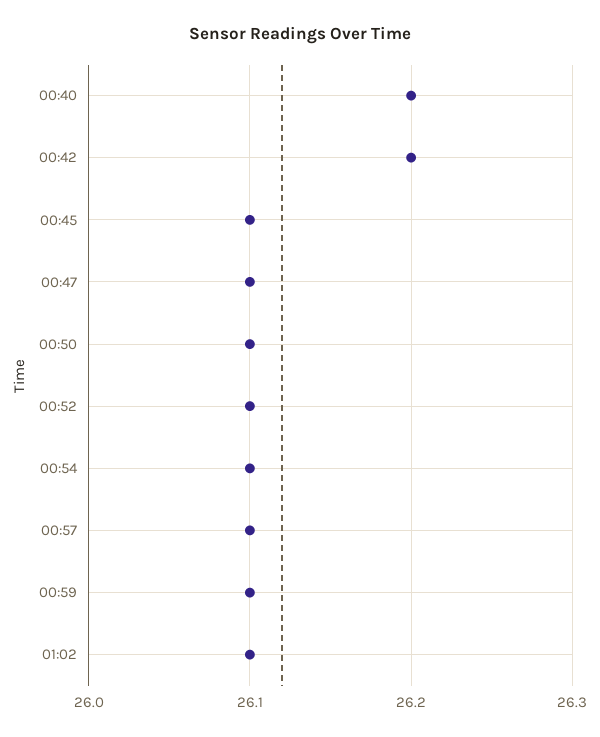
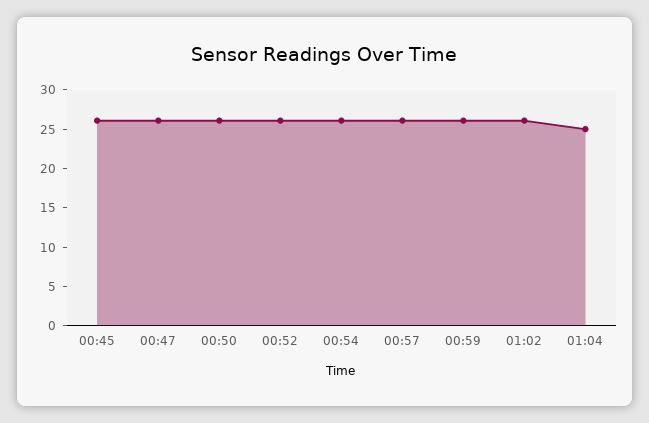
00:40: 26.2 -> none
00:42: 26.2 -> none
01:04: none -> 25

